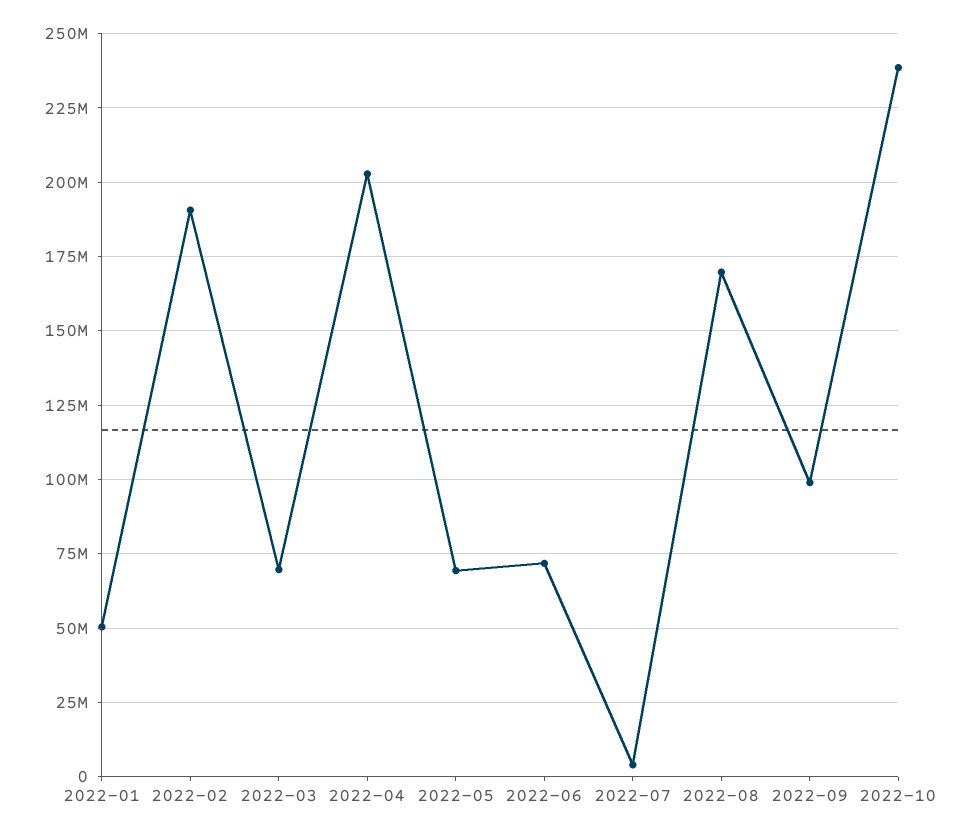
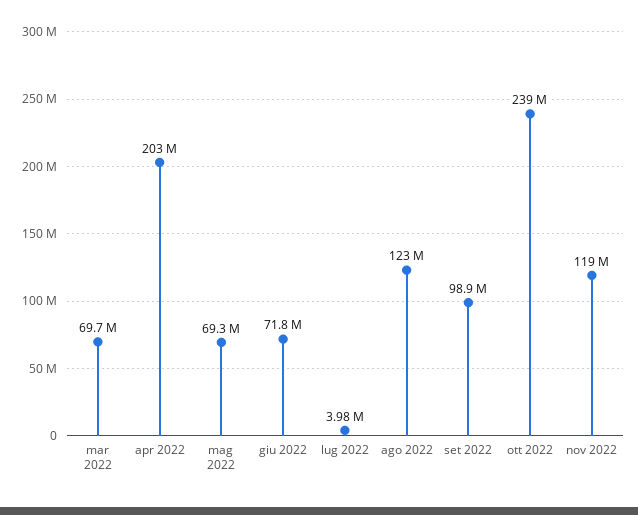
2022-01: 50000000 -> none
2022-02: 190000000 -> none
2022-08: 170000000 -> 123000000
nov 2022: none -> 119000000

